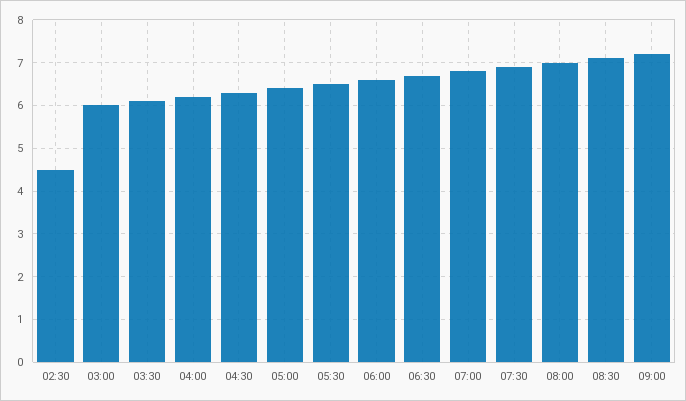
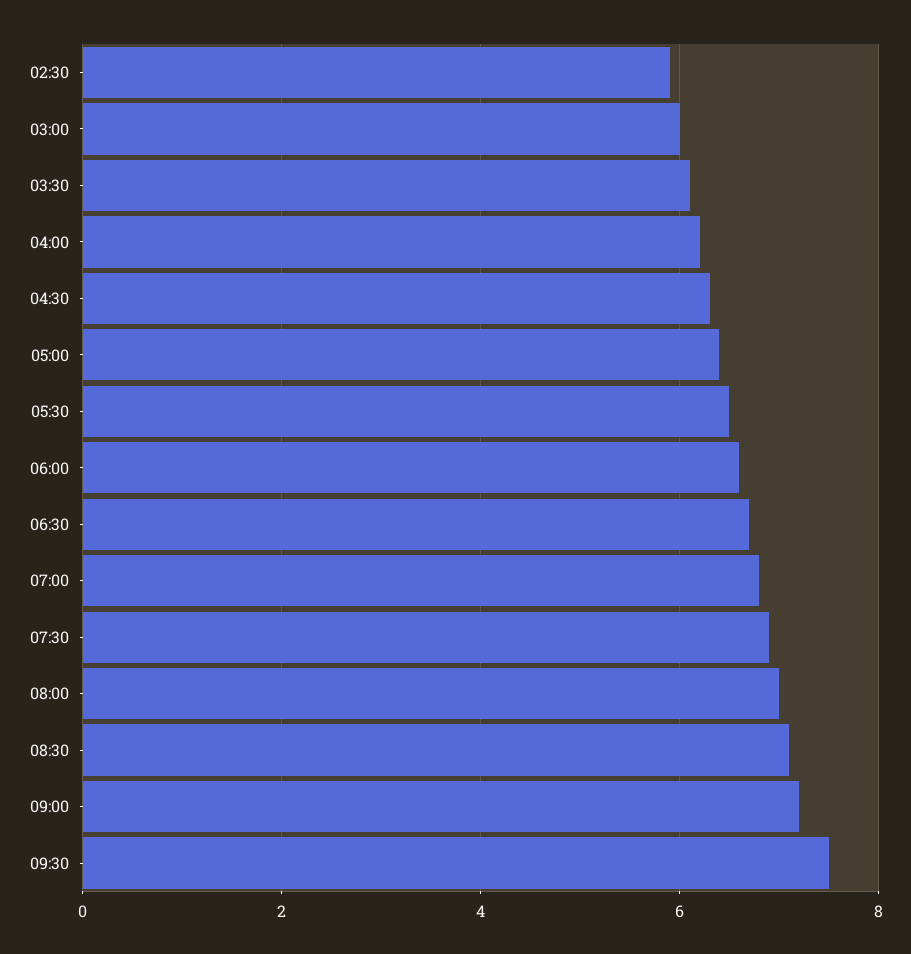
02:30: 4.5 -> 6
09:30: none -> 7.5

